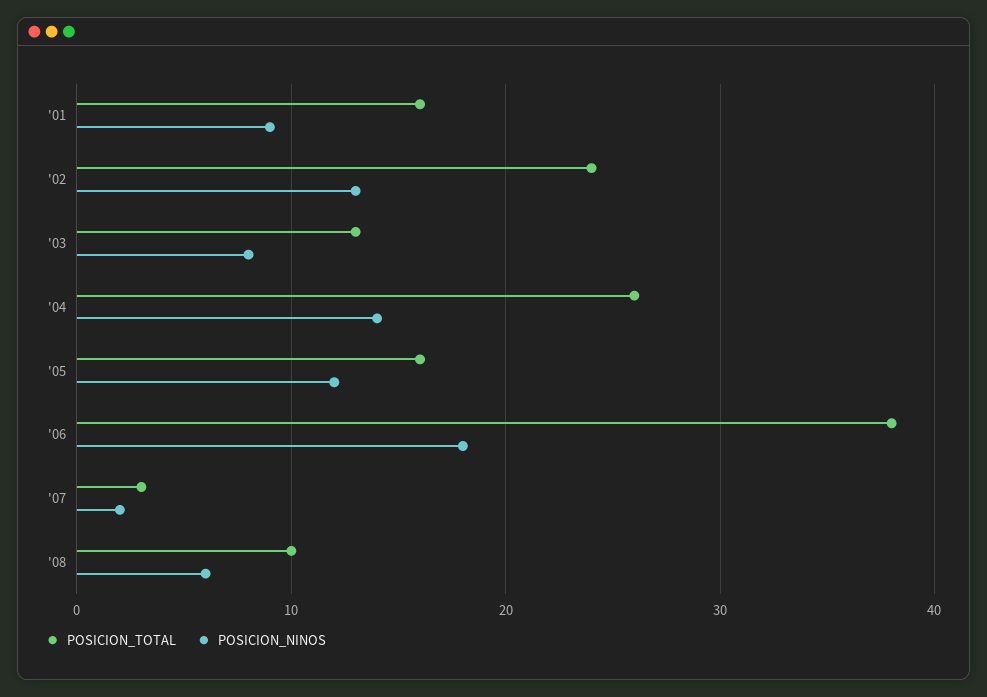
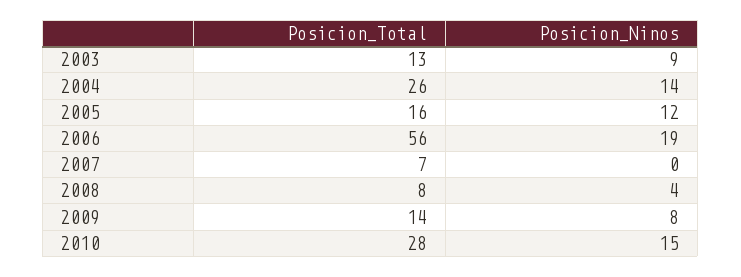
POSICION_TOTAL, '01: 16 -> none
POSICION_NINOS, '01: 9 -> none
POSICION_TOTAL, '02: 24 -> none
POSICION_NINOS, '02: 13 -> none
POSICION_NINOS, '03: 8 -> 9
POSICION_TOTAL, '06: 38 -> 56
POSICION_NINOS, '06: 18 -> 19
POSICION_TOTAL, '07: 3 -> 7
POSICION_NINOS, '07: 2 -> 0
POSICION_TOTAL, '08: 10 -> 8
POSICION_NINOS, '08: 6 -> 4
POSICION_TOTAL, 2009: none -> 14
POSICION_NINOS, 2009: none -> 8
POSICION_TOTAL, 2010: none -> 28
POSICION_NINOS, 2010: none -> 15

